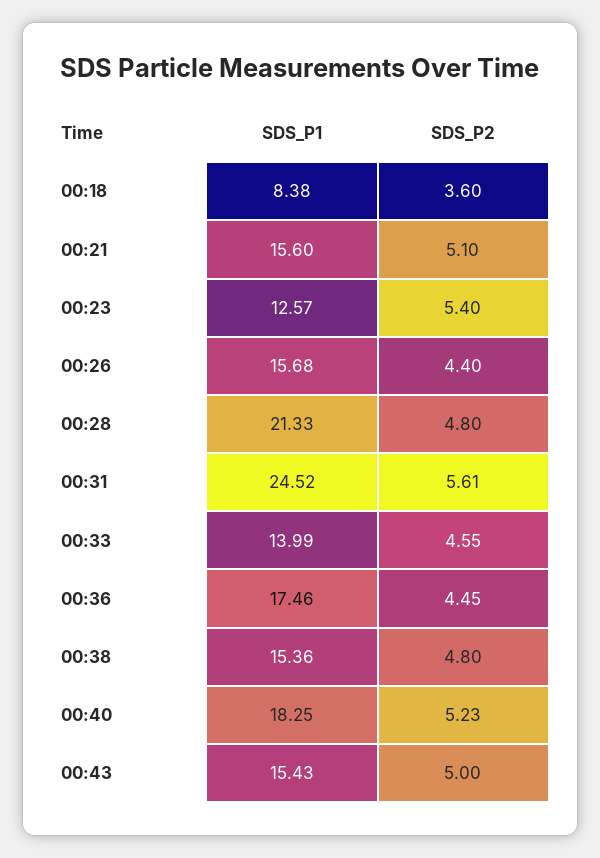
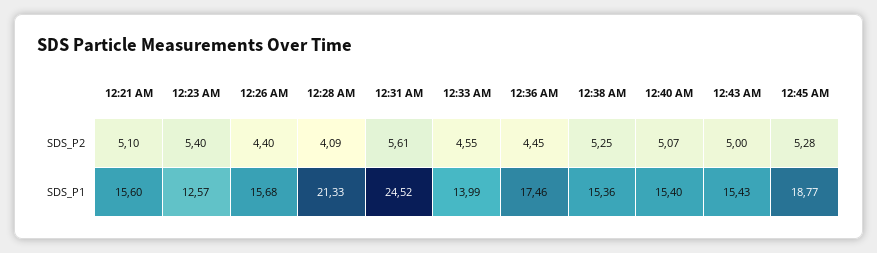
SDS_P1, 00:18: 8.38 -> none
SDS_P2, 00:18: 3.6 -> none
SDS_P2, 00:28: 4.8 -> 4.09
SDS_P2, 00:38: 4.8 -> 5.25
SDS_P1, 00:40: 18.25 -> 15.4
SDS_P2, 00:40: 5.23 -> 5.07
SDS_P2, 12:45 AM: none -> 5.28
SDS_P1, 12:45 AM: none -> 18.77

